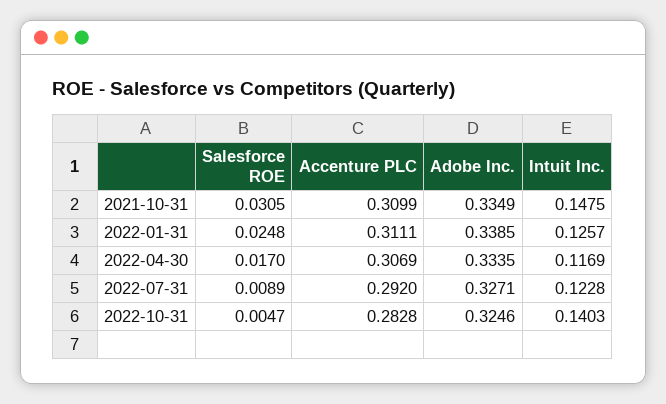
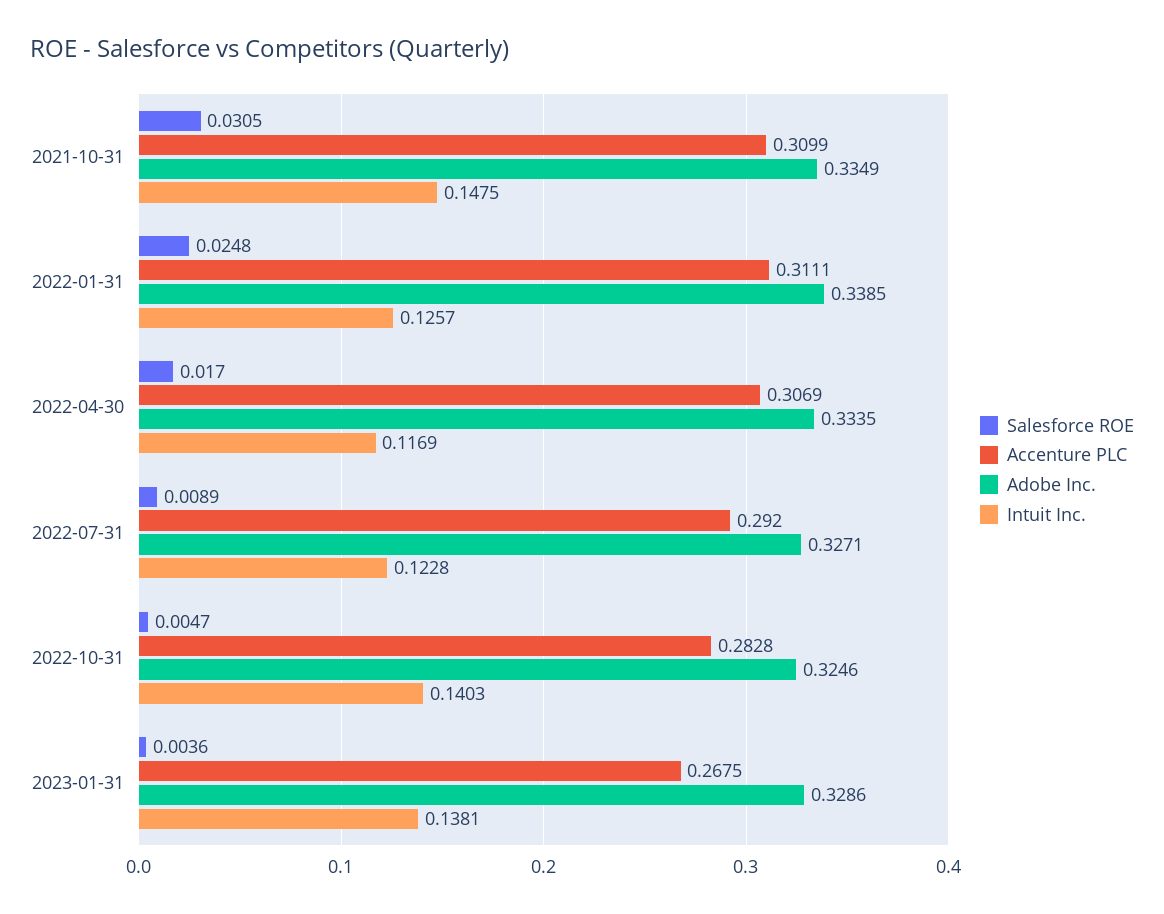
Salesforce ROE, 2023-01-31: none -> 0.0036
Accenture PLC, 2023-01-31: none -> 0.2675
Adobe Inc., 2023-01-31: none -> 0.3286
Intuit Inc., 2023-01-31: none -> 0.1381

